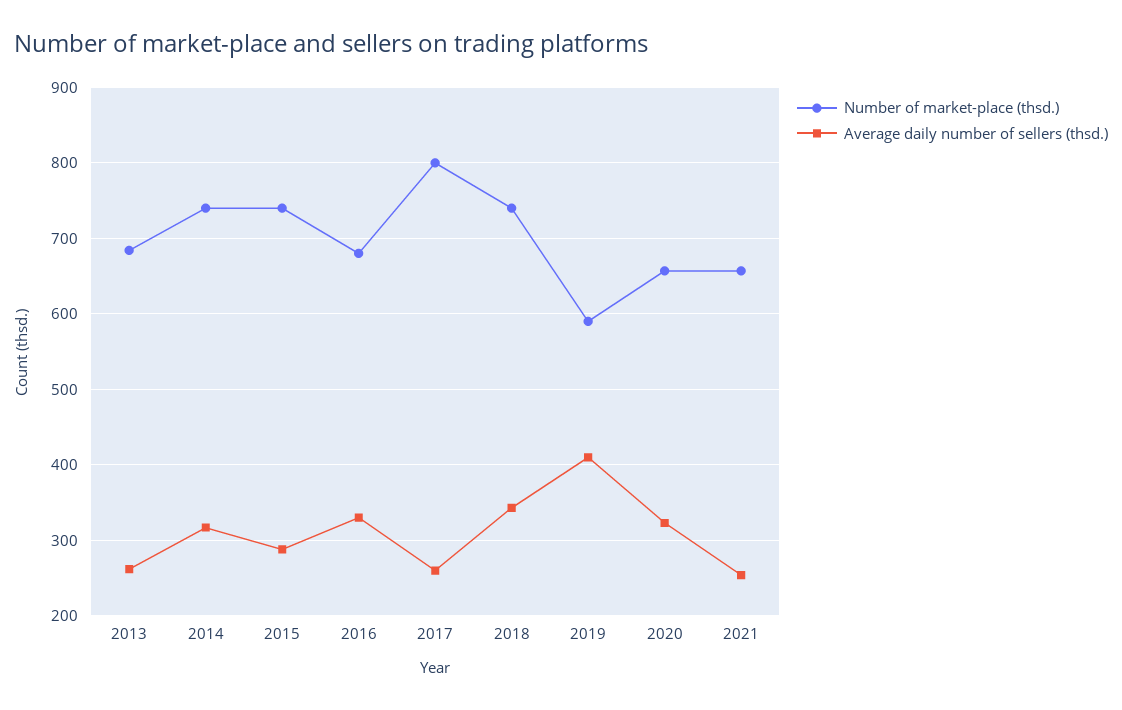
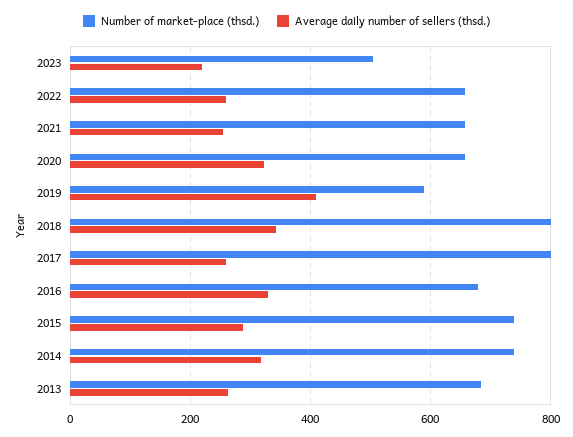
Number of market-place (thsd.), 2018: 740 -> 800
Number of market-place (thsd.), 2023: none -> 500
Average daily number of sellers (thsd.), 2023: none -> 220
Number of market-place (thsd.), 2022: none -> 660
Average daily number of sellers (thsd.), 2022: none -> 260

